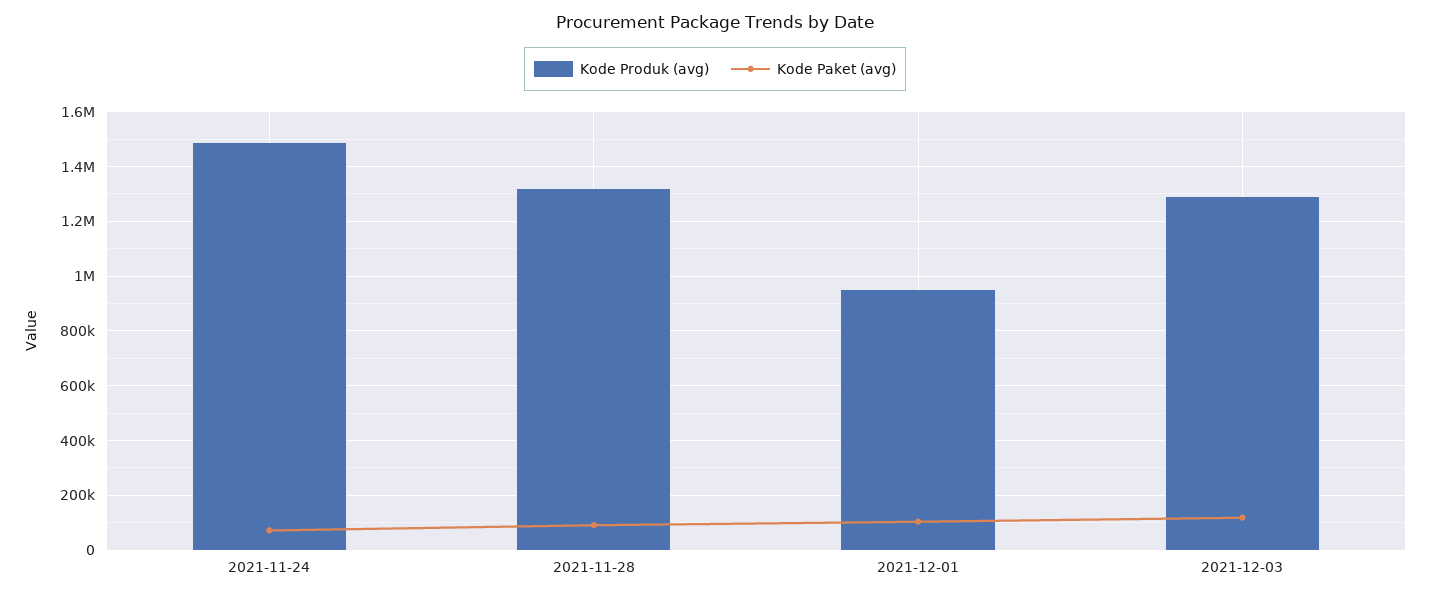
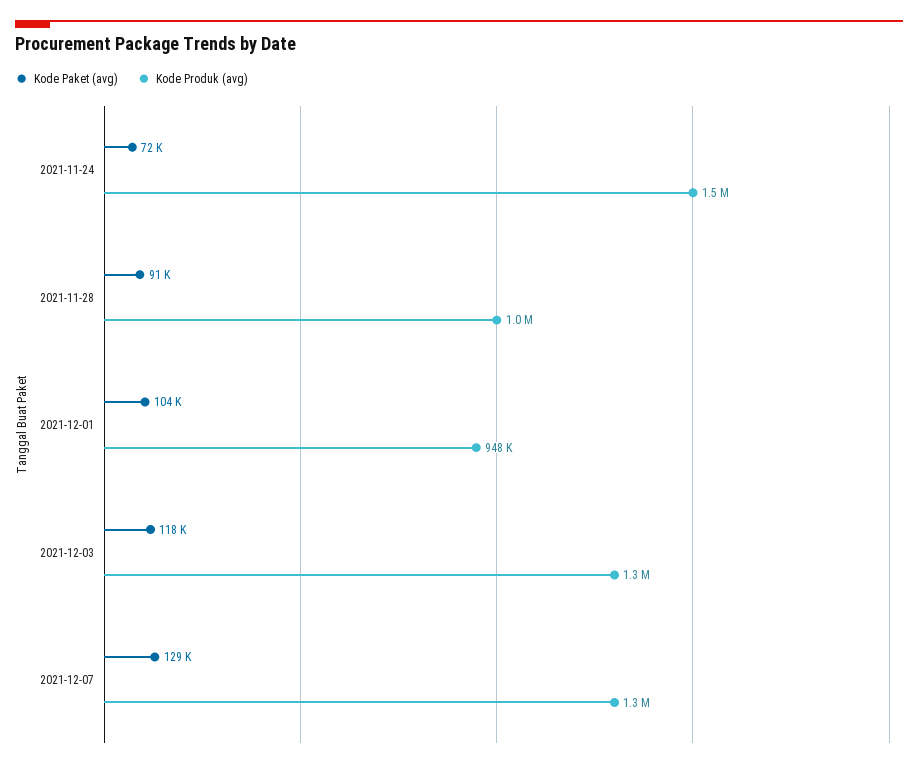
Kode Produk (avg), 2021-11-28: 1325000 -> 1000000
Kode Paket (avg), 2021-12-07: none -> 129000
Kode Produk (avg), 2021-12-07: none -> 1300000

